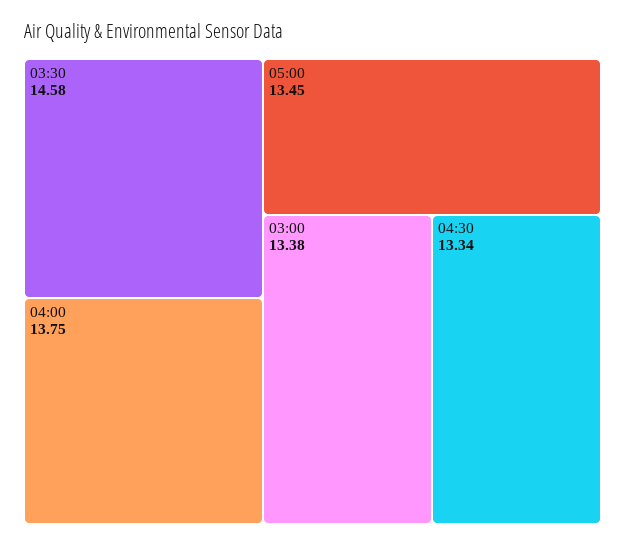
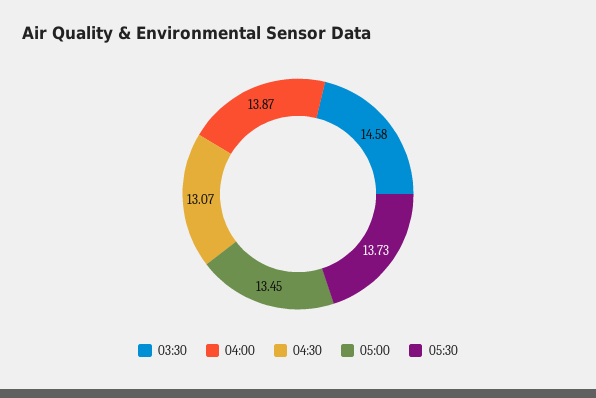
04:00: 13.75 -> 13.87
03:00: 13.38 -> none
04:30: 13.34 -> 13.07
05:30: none -> 13.73

